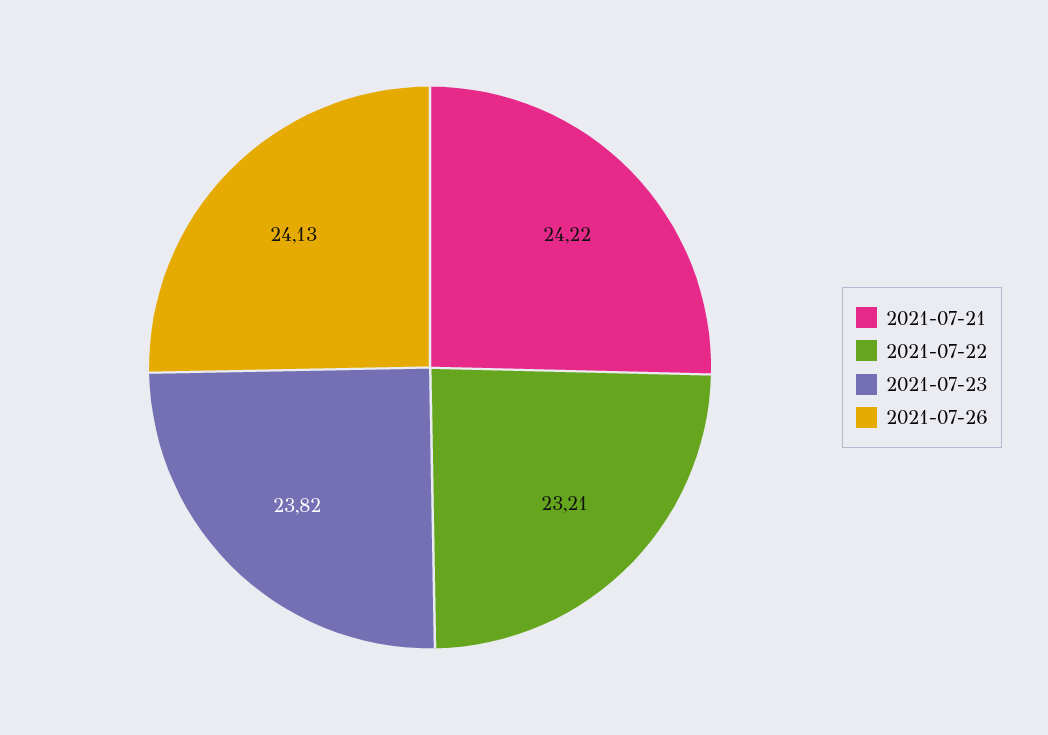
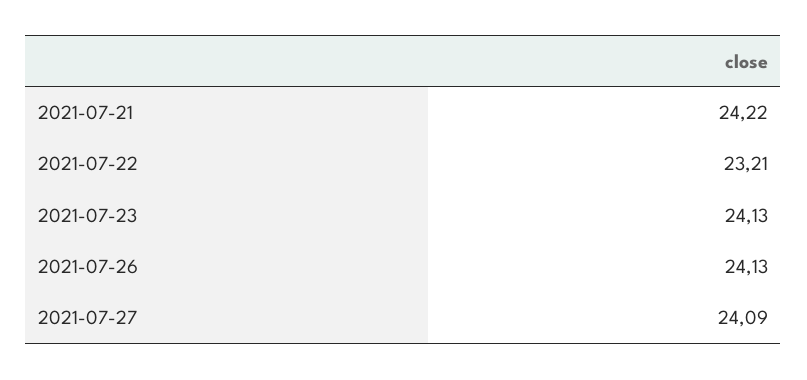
2021-07-23: 23.82 -> 24.13
2021-07-27: none -> 24.09

